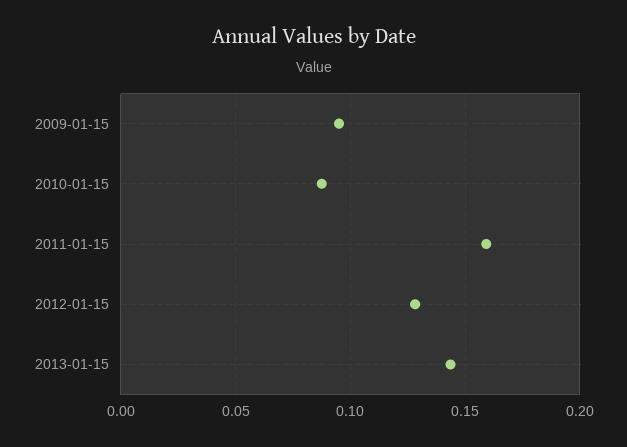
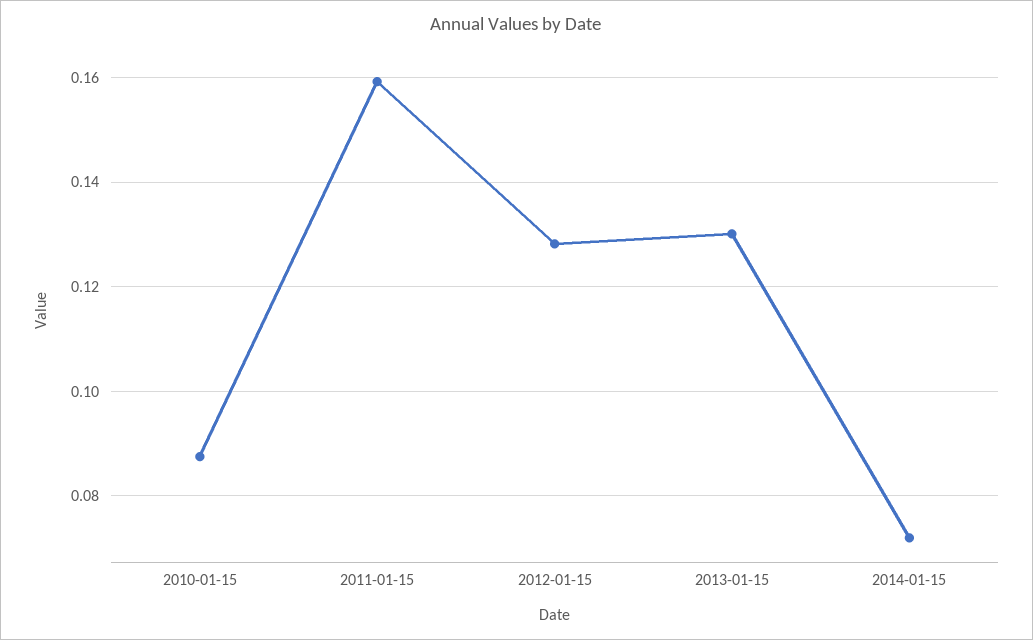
2009-01-15: 0.095 -> none
2013-01-15: 0.145 -> 0.13
2014-01-15: none -> 0.072

